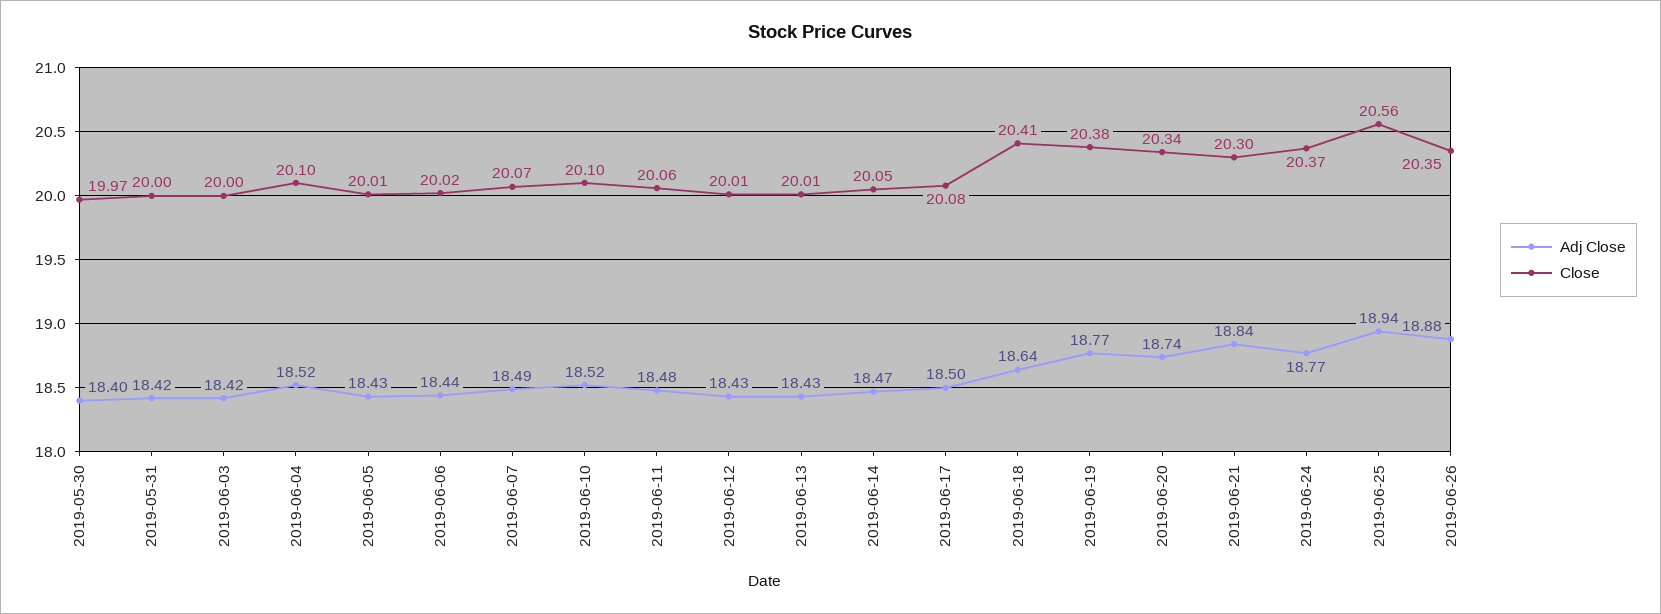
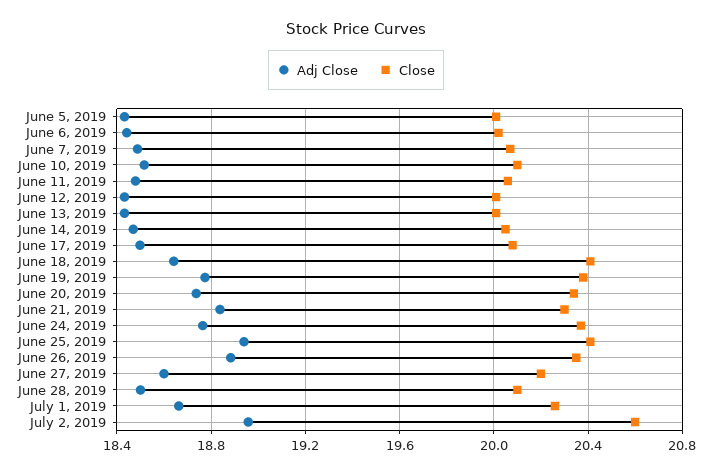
Adj Close, 2019-05-30: 18.4 -> none
Close, 2019-05-30: 19.97 -> none
Adj Close, 2019-05-31: 18.42 -> none
Close, 2019-05-31: 20 -> none
Adj Close, 2019-06-03: 18.42 -> none
Close, 2019-06-03: 20 -> none
Adj Close, 2019-06-04: 18.52 -> none
Close, 2019-06-04: 20.1 -> none
Close, 2019-06-25: 20.56 -> 20.4
Adj Close, June 27, 2019: none -> 18.6
Close, June 27, 2019: none -> 20.2
Adj Close, June 28, 2019: none -> 18.5
Close, June 28, 2019: none -> 20.1
Adj Close, July 1, 2019: none -> 18.65
Close, July 1, 2019: none -> 20.25
Adj Close, July 2, 2019: none -> 18.95
Close, July 2, 2019: none -> 20.6

